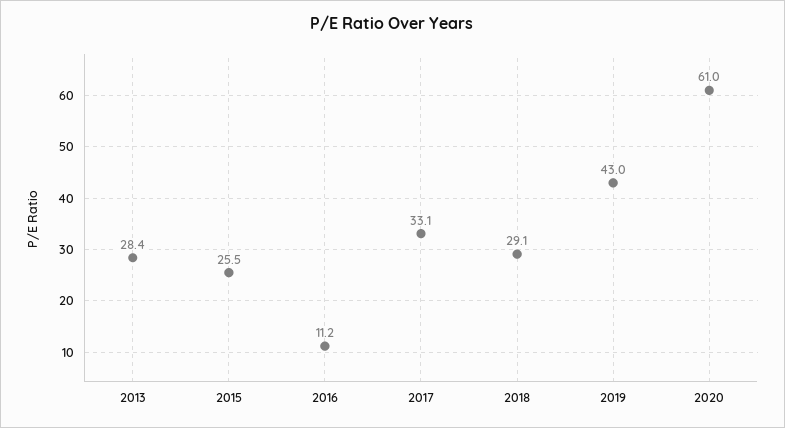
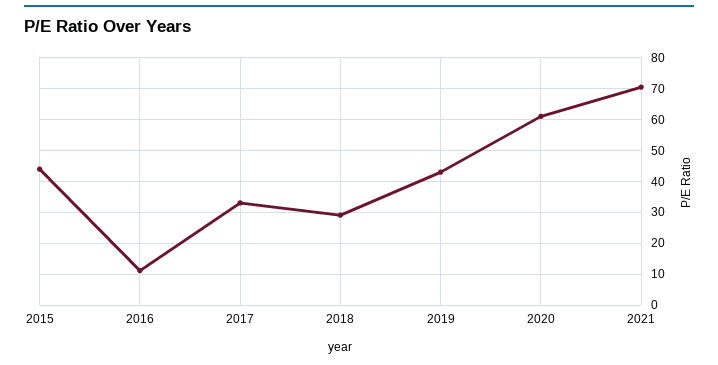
2013: 28.4 -> none
2015: 25.5 -> 44
2021: none -> 70

